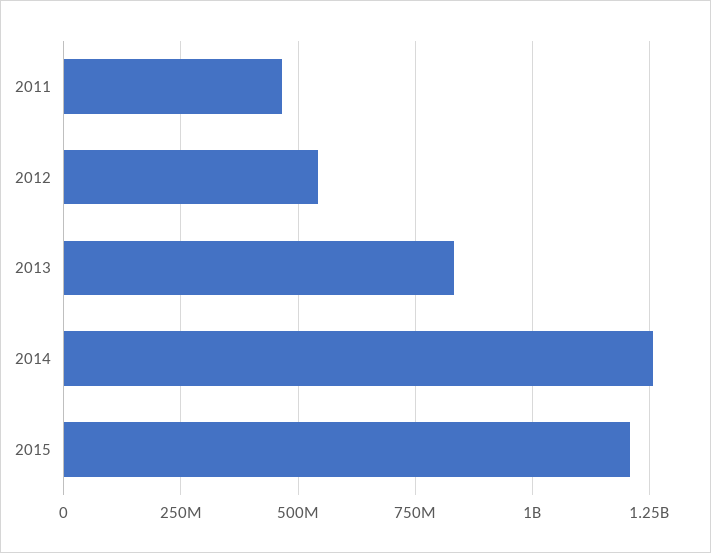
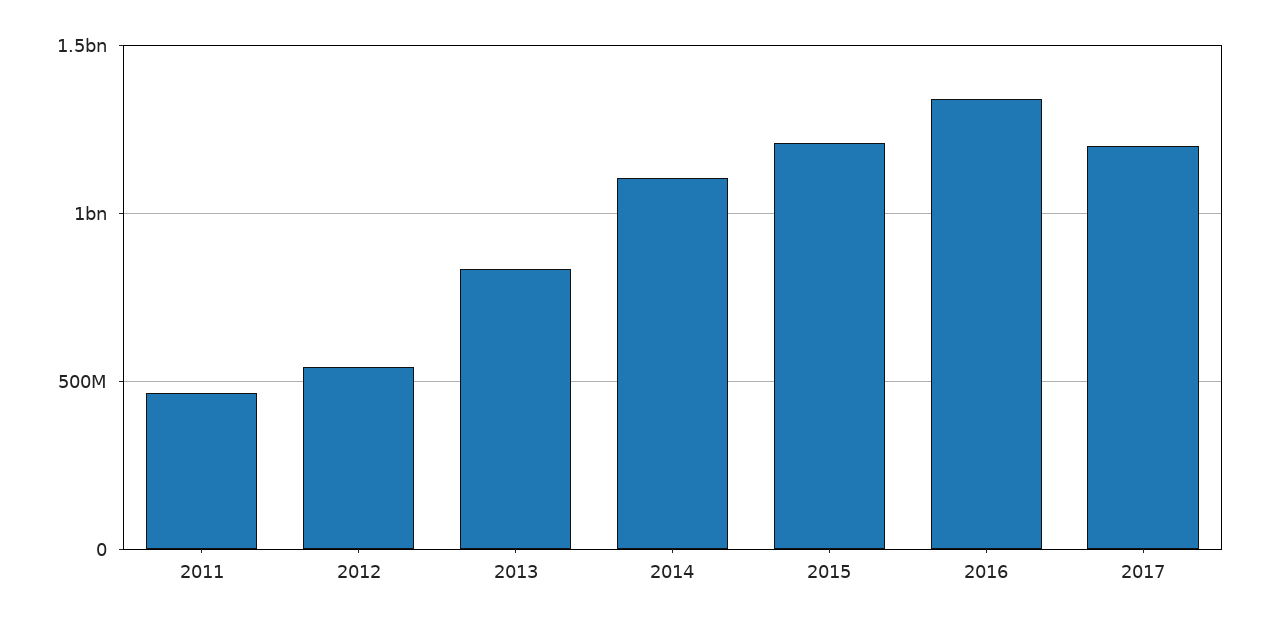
2014: 1250000000 -> 1100000000
2016: none -> 1350000000
2017: none -> 1200000000

